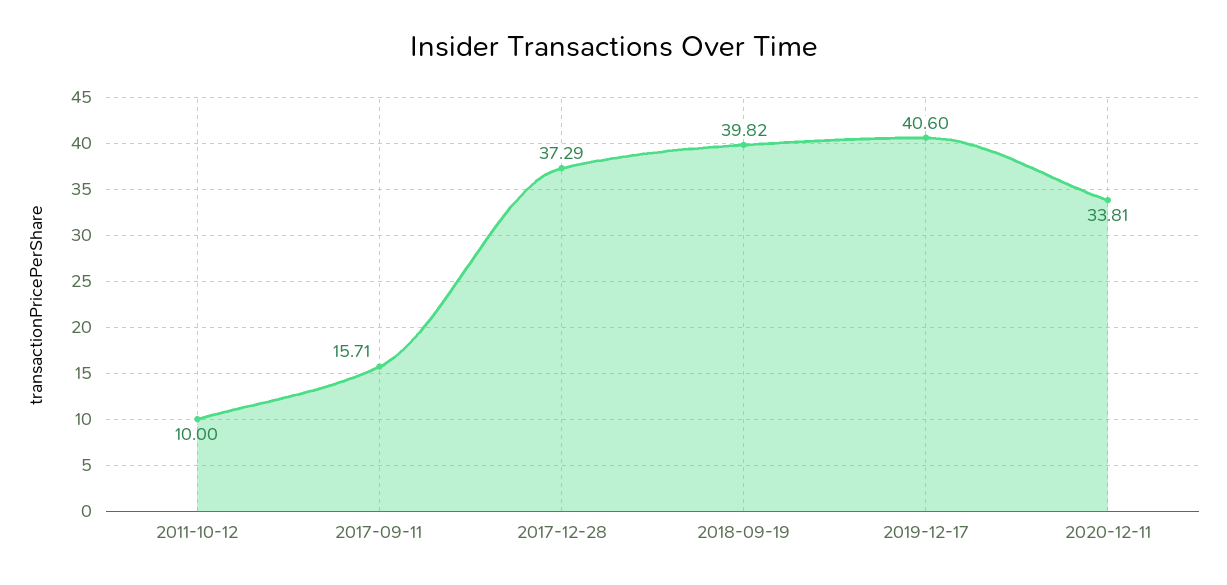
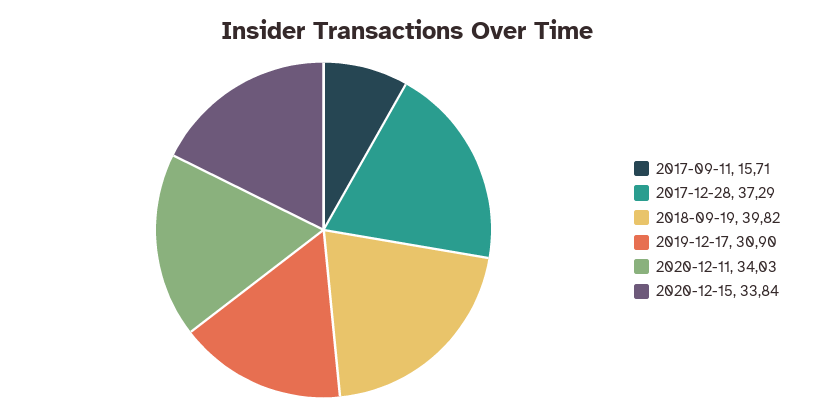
2011-10-12: 10 -> none
2019-12-17: 40.6 -> 30.9
2020-12-11: 33.81 -> 34.03
2020-12-15: none -> 33.84

